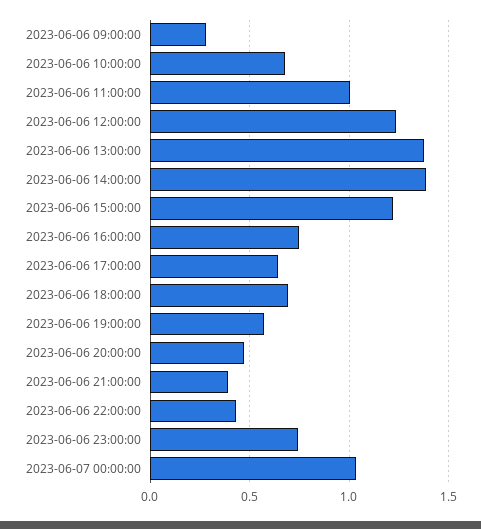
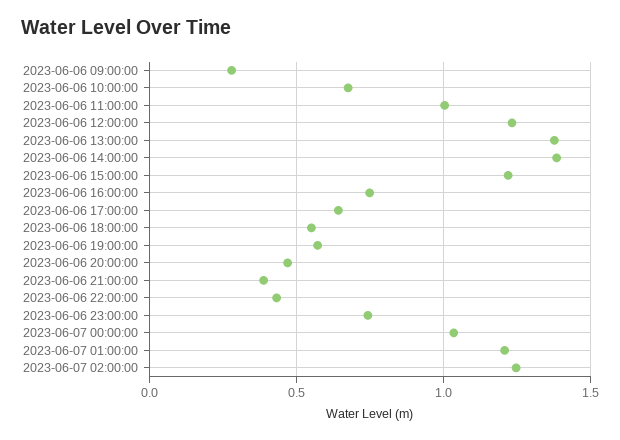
2023-06-06 18:00:00: 0.7 -> 0.55
2023-06-07 01:00:00: none -> 1.2
2023-06-07 02:00:00: none -> 1.25

